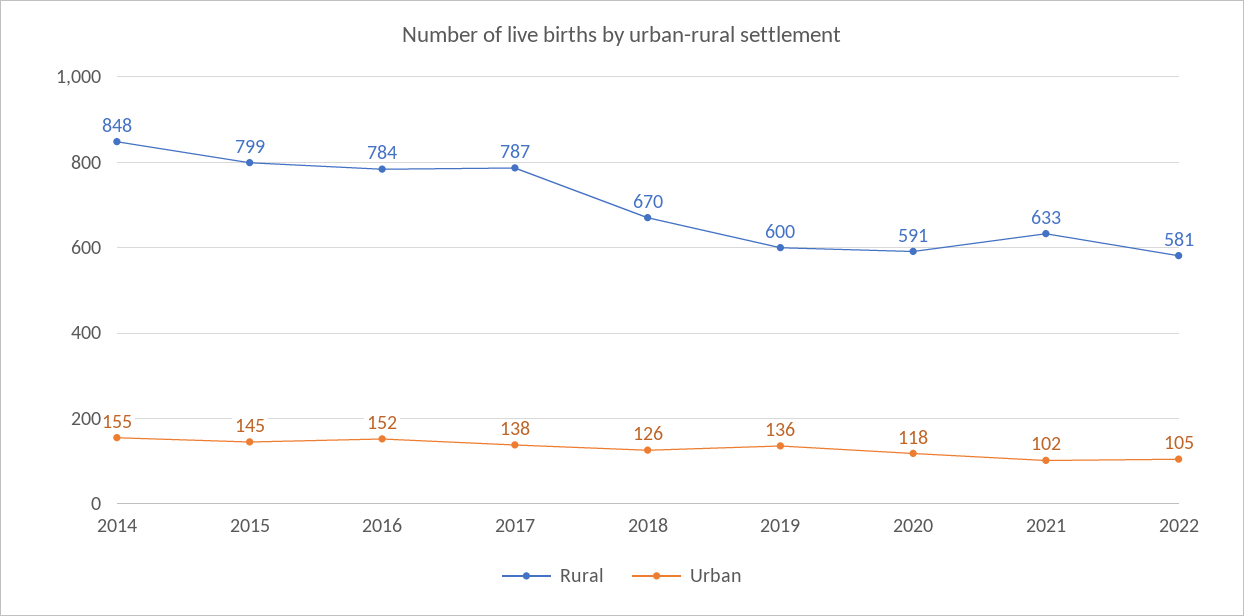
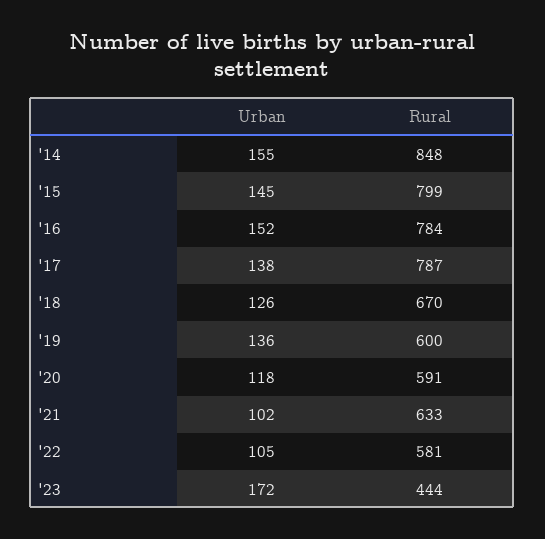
Urban, '23: none -> 172
Rural, '23: none -> 444

